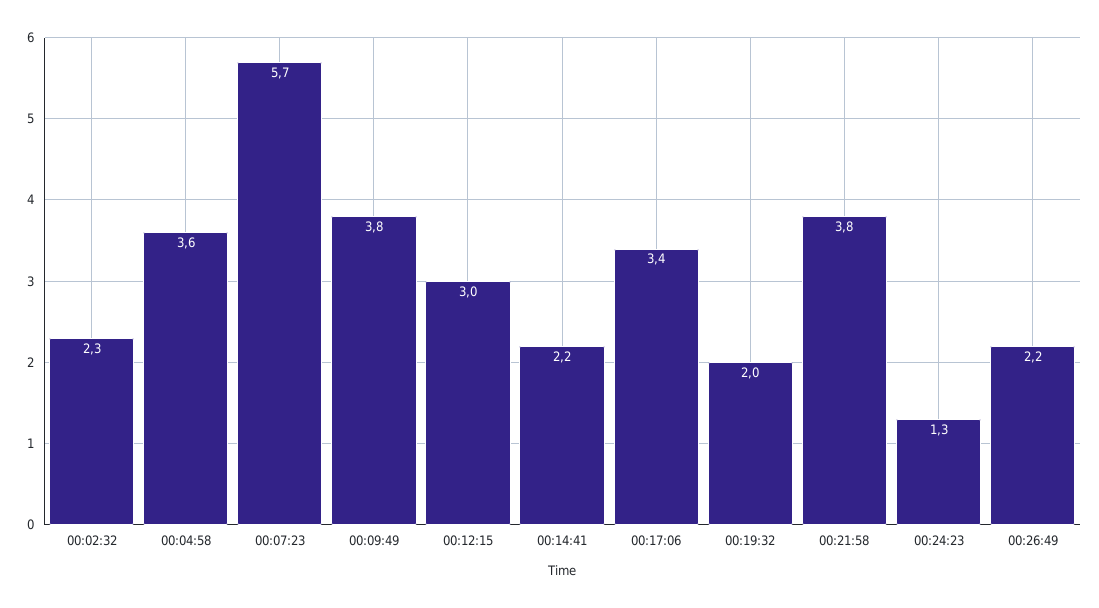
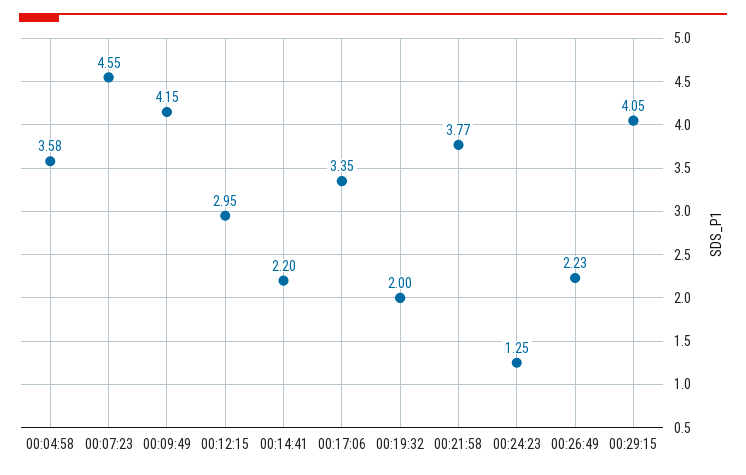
00:02:32: 2.3 -> none
00:07:23: 5.7 -> 4.55
00:09:49: 3.8 -> 4.15
00:29:15: none -> 4.05

